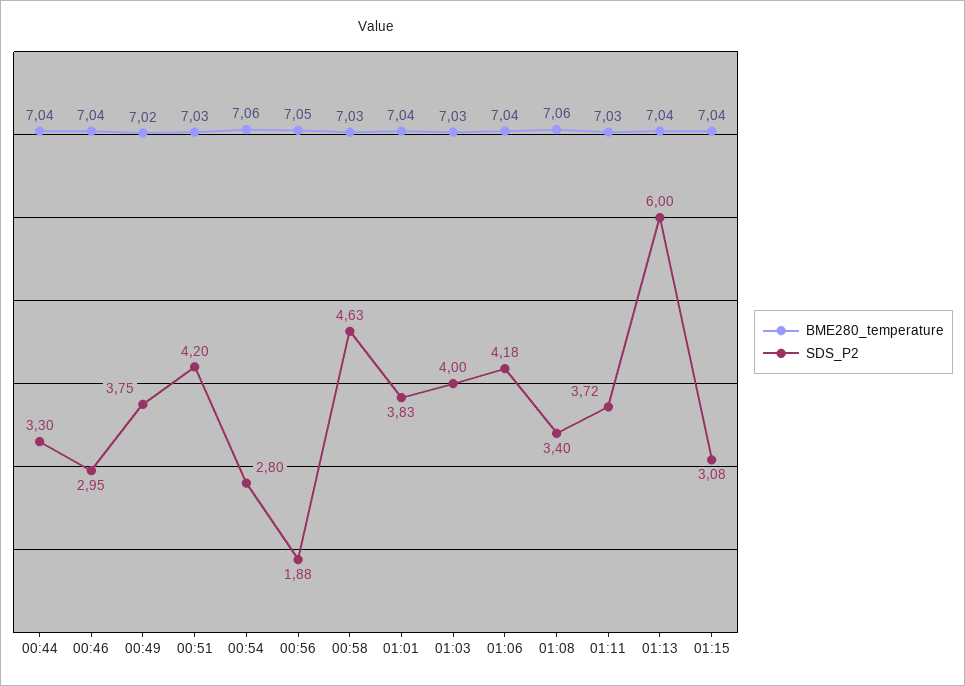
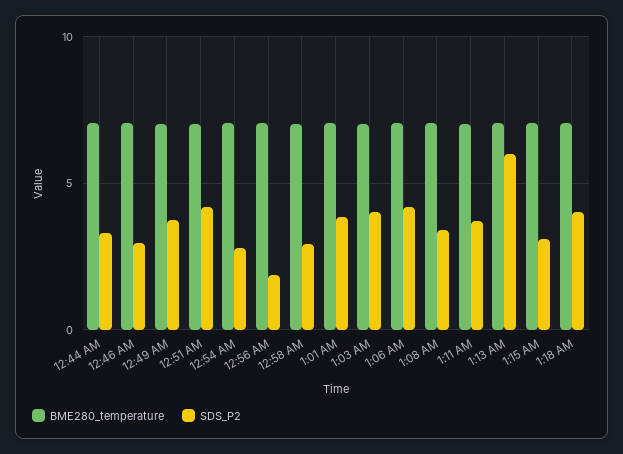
SDS_P2, 00:58: 4.63 -> 3
BME280_temperature, 1:18 AM: none -> 7
SDS_P2, 1:18 AM: none -> 4

